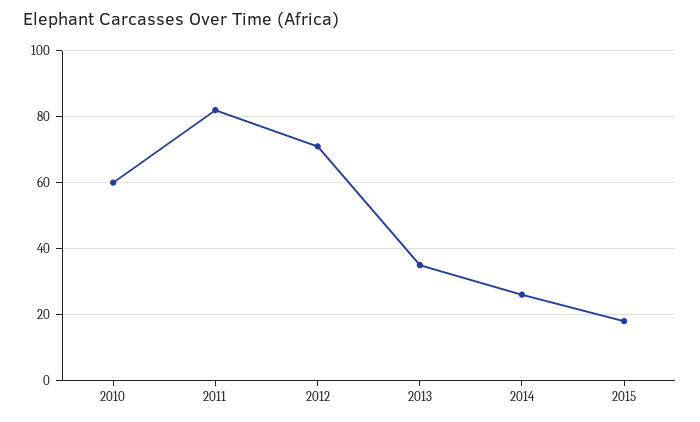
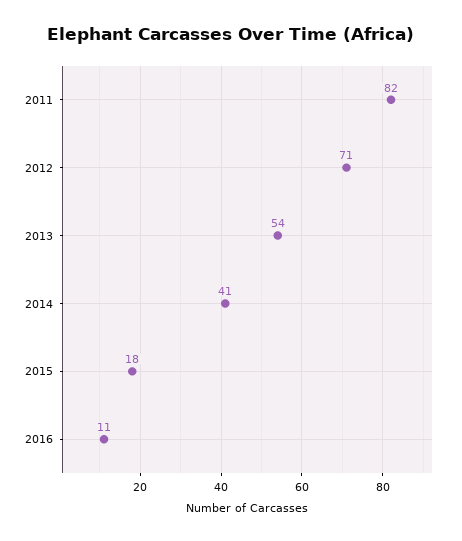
2010: 60 -> none
2013: 35 -> 54
2014: 25 -> 41
2016: none -> 11

